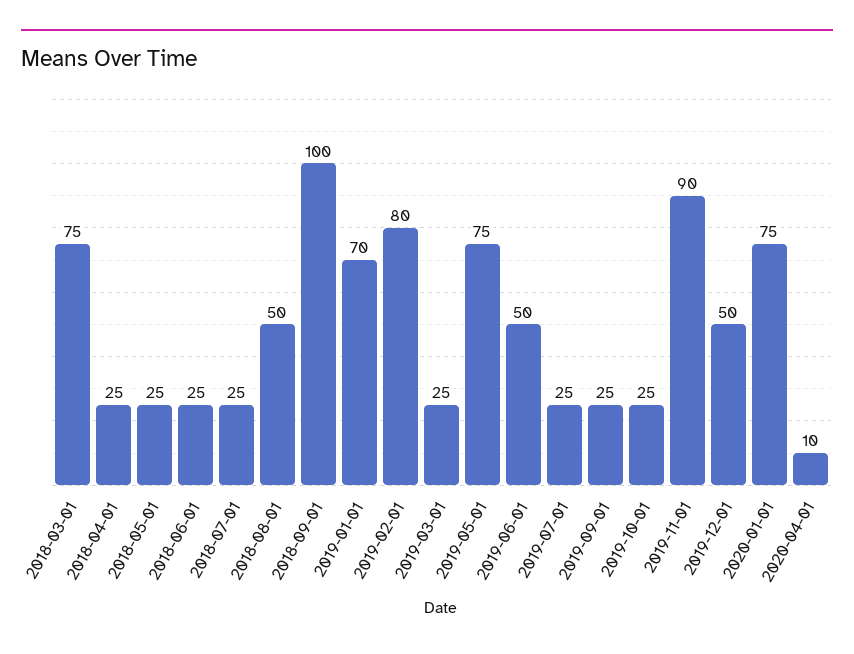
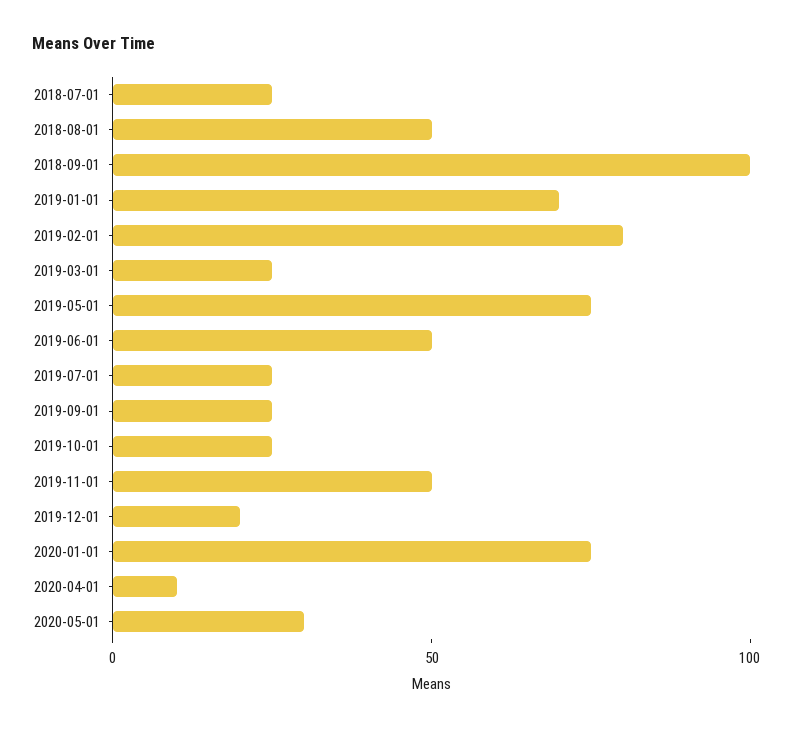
2018-03-01: 75 -> none
2018-04-01: 25 -> none
2018-05-01: 25 -> none
2018-06-01: 25 -> none
2019-11-01: 90 -> 50
2019-12-01: 50 -> 20
2020-05-01: none -> 30

